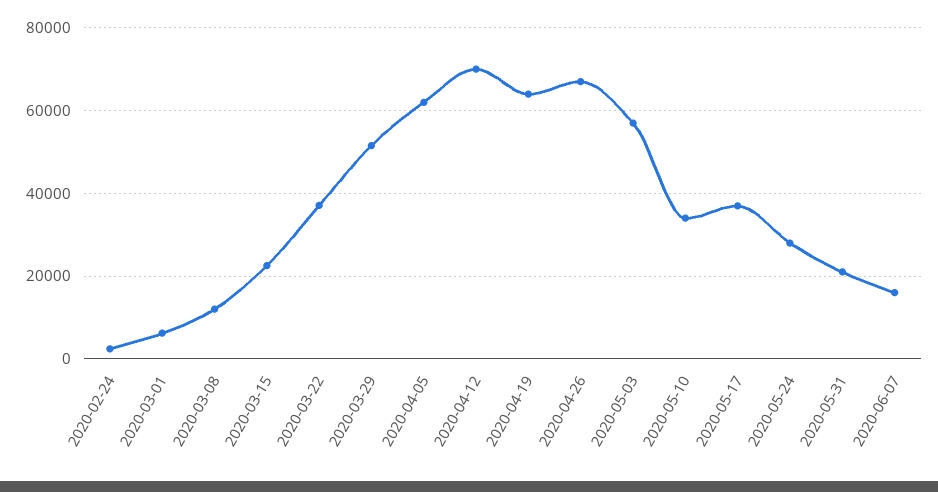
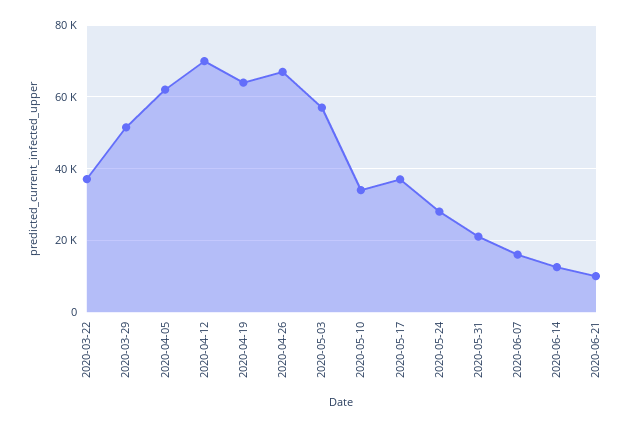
2020-02-24: 2000 -> none
2020-03-01: 6000 -> none
2020-03-08: 12000 -> none
2020-03-15: 22000 -> none
2020-06-14: none -> 12000
2020-06-21: none -> 10000

